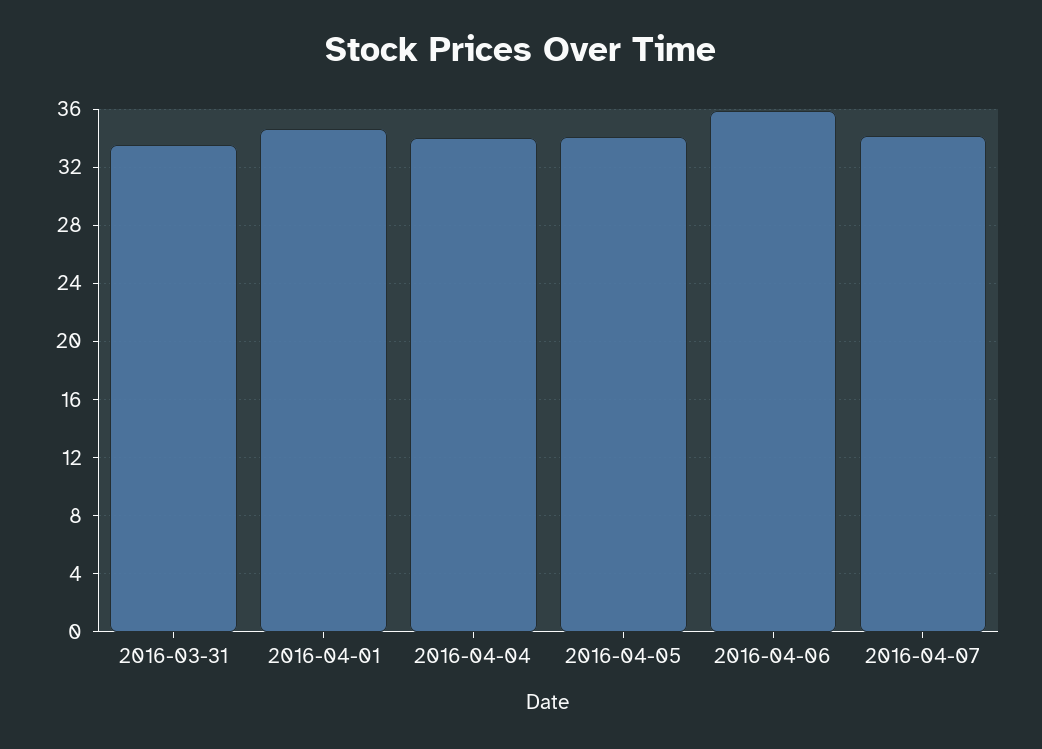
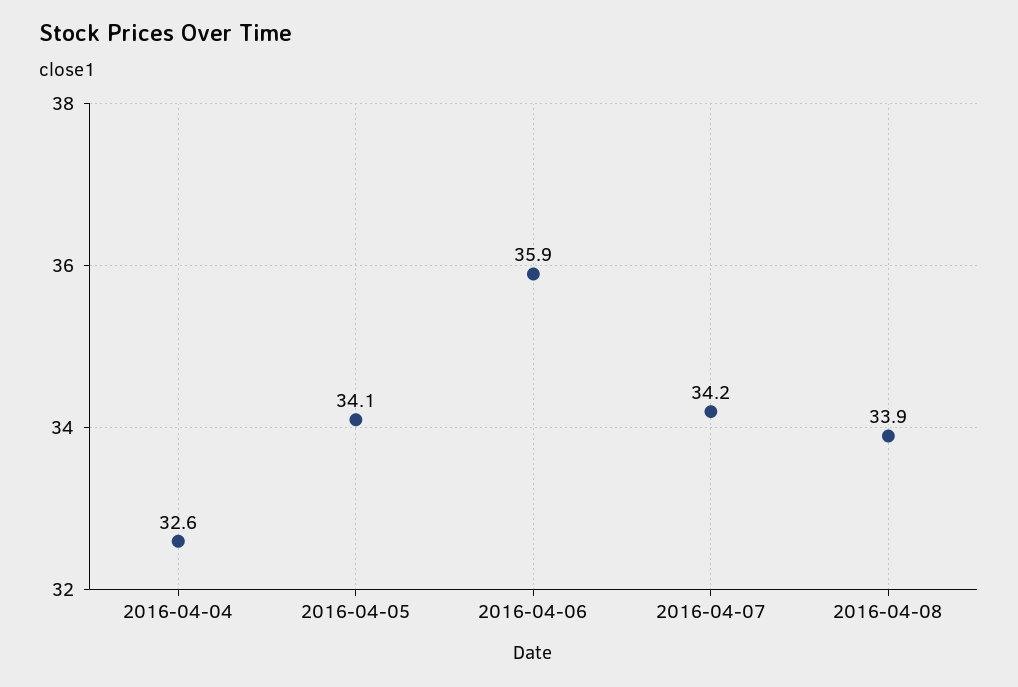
2016-03-31: 33.5 -> none
2016-04-01: 34.5 -> none
2016-04-04: 34 -> 32.6
2016-04-08: none -> 33.9

